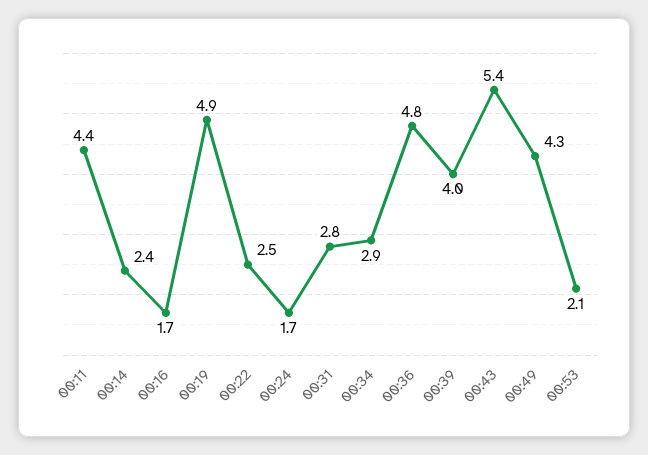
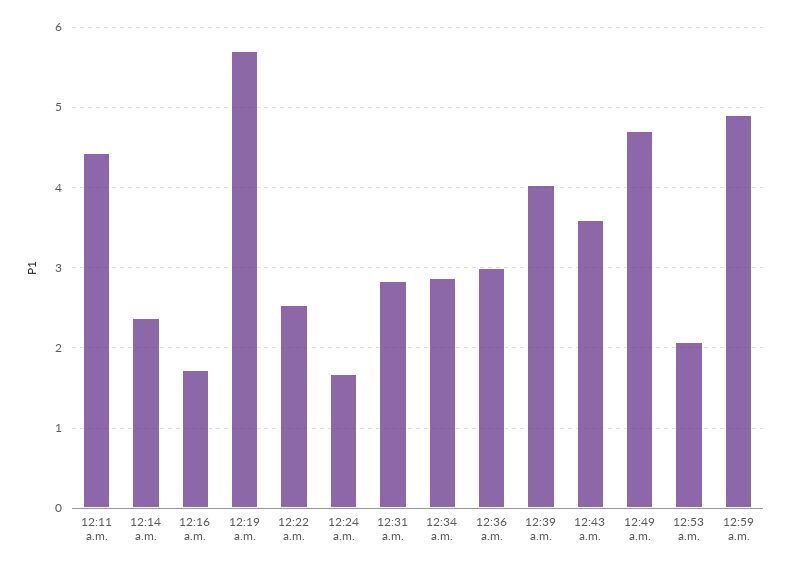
00:19: 4.9 -> 5.7
00:36: 4.8 -> 3
00:43: 5.4 -> 3.6
00:49: 4.3 -> 4.7
12:59 a.m.: none -> 4.9

